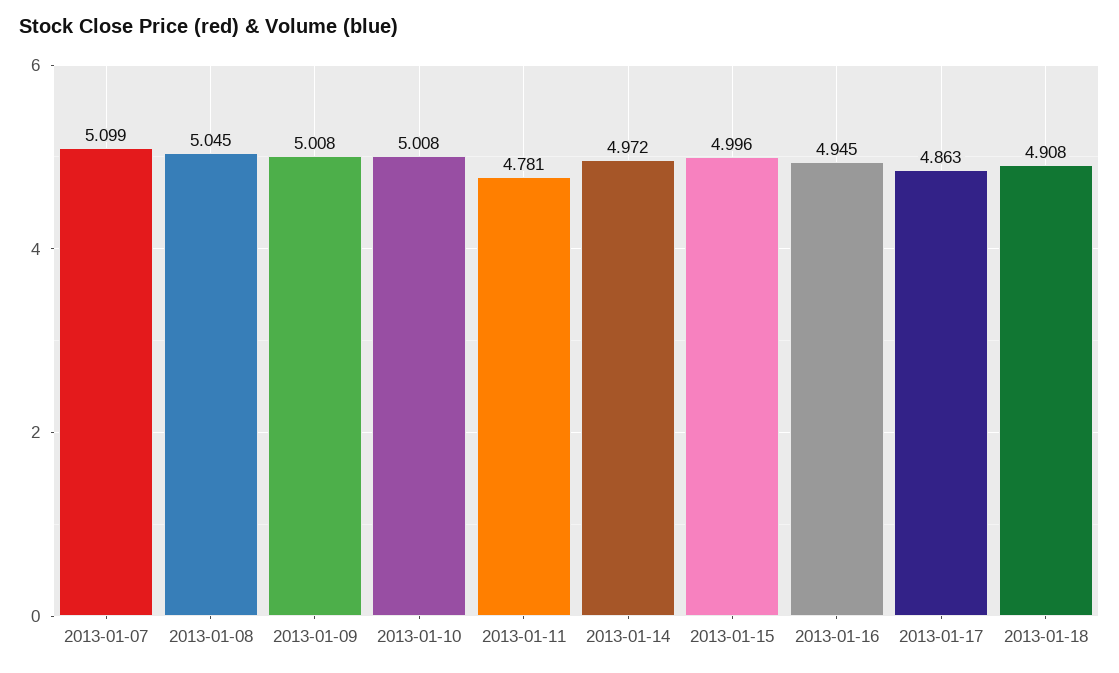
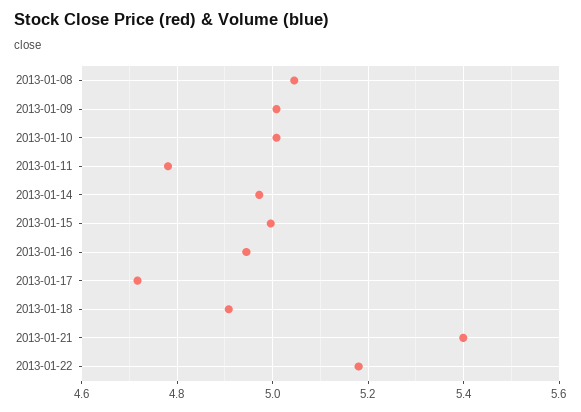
2013-01-07: 5.099 -> none
2013-01-17: 4.863 -> 4.72
2013-01-21: none -> 5.4
2013-01-22: none -> 5.18

